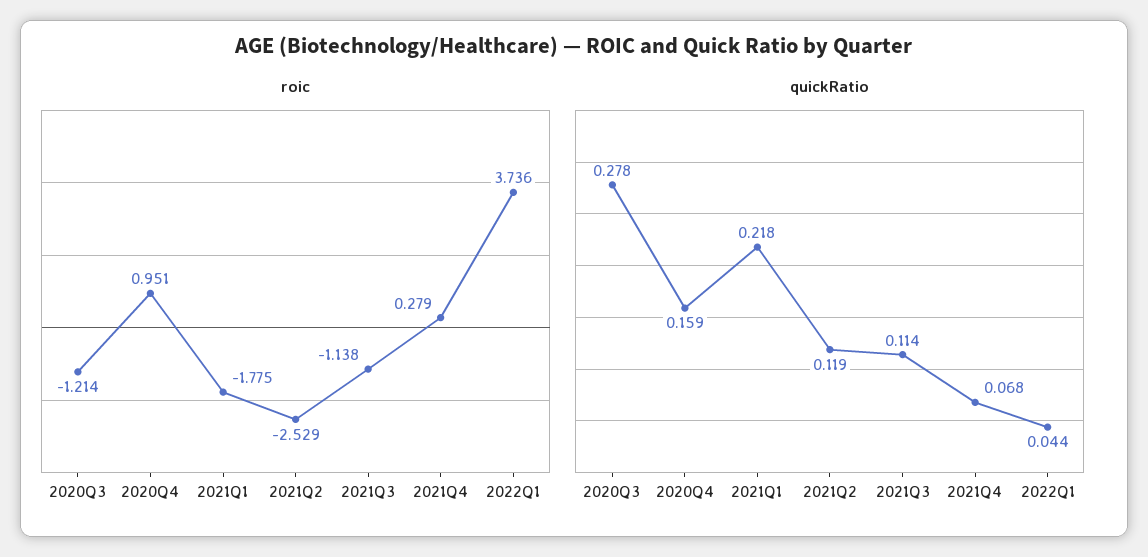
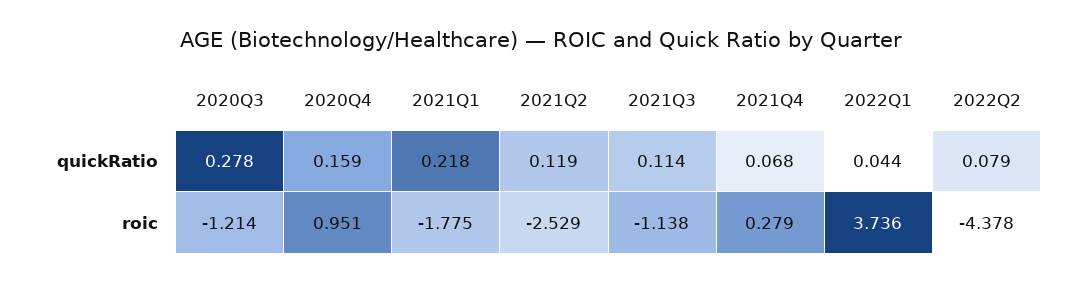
quickRatio, 2022Q2: none -> 0.079
roic, 2022Q2: none -> -4.378

